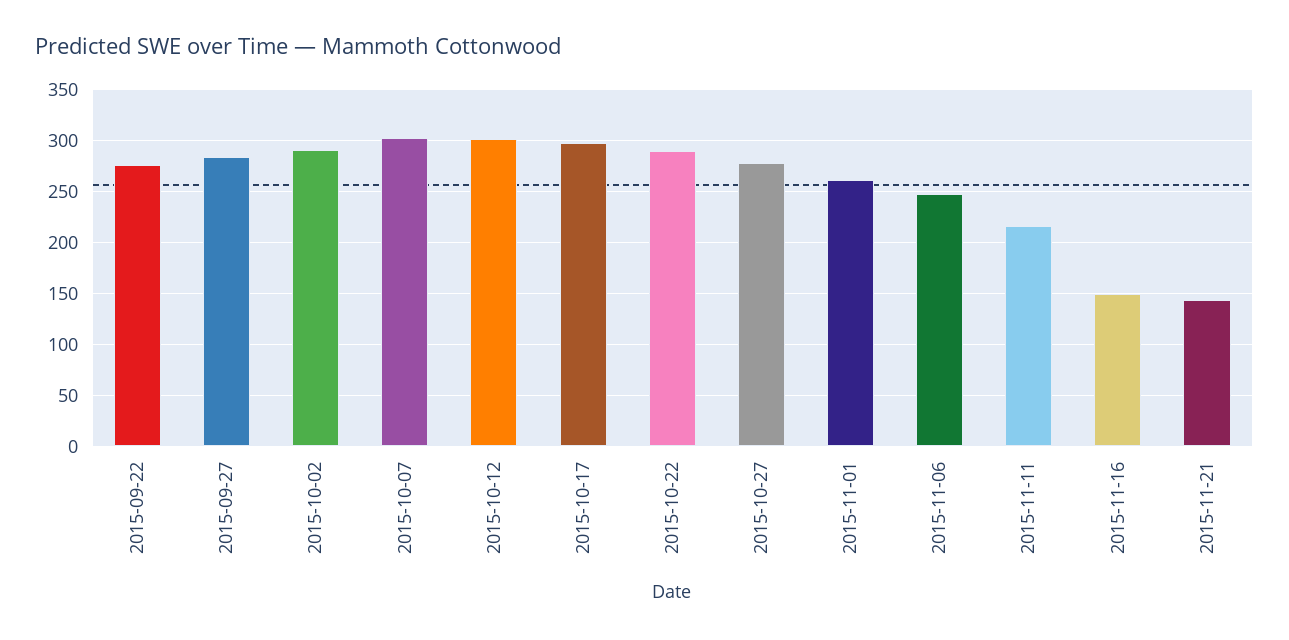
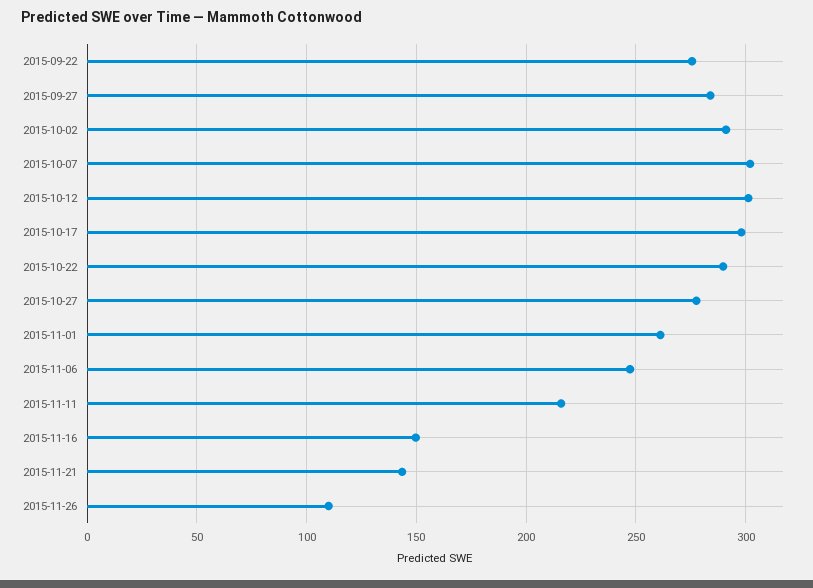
2015-11-26: none -> 110

